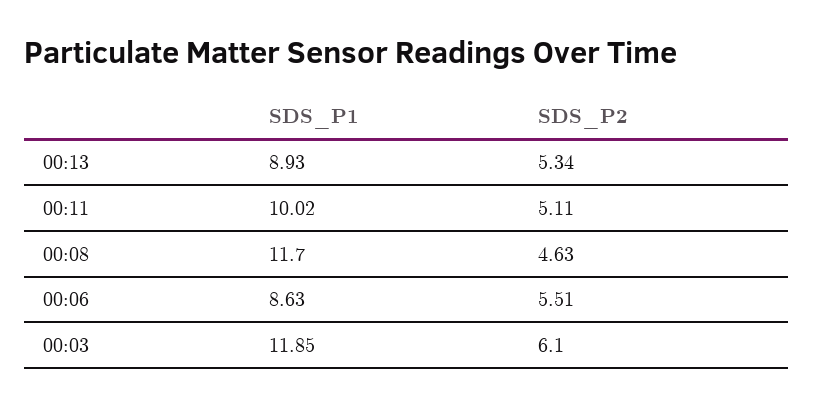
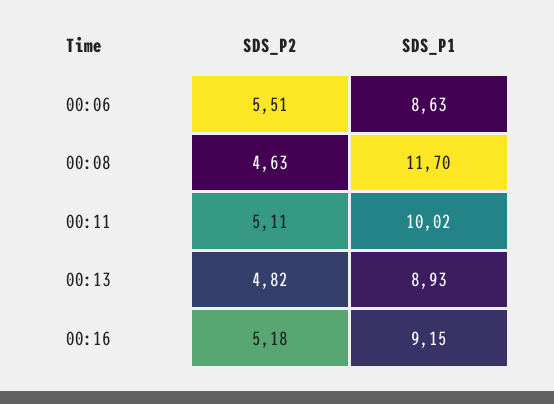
SDS_P2, 00:13: 5.34 -> 4.82
SDS_P1, 00:03: 11.85 -> none
SDS_P2, 00:03: 6.1 -> none
SDS_P2, 00:16: none -> 5.18
SDS_P1, 00:16: none -> 9.15

